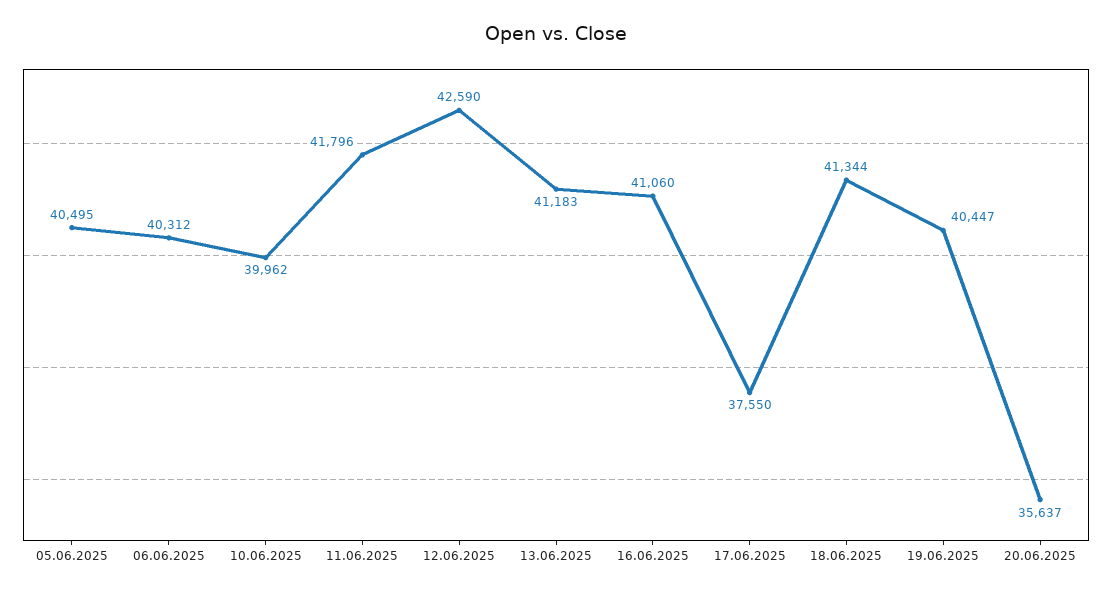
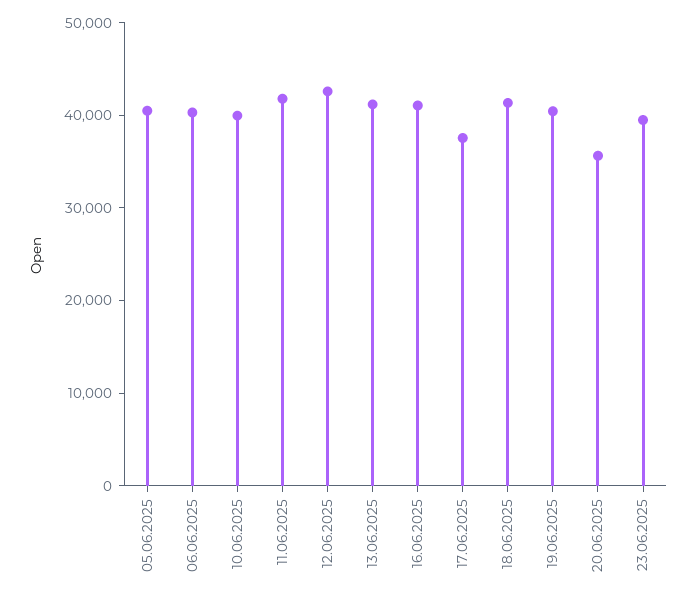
23.06.2025: none -> 40000

